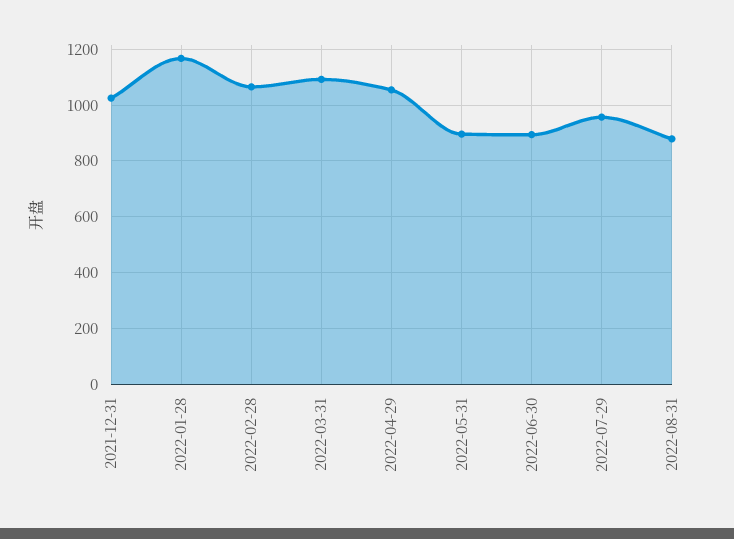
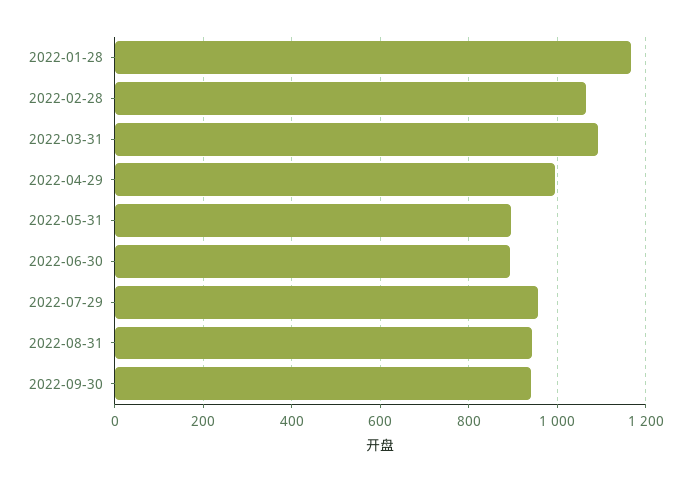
2021-12-31: 1025 -> none
2022-04-29: 1050 -> 1000
2022-08-31: 875 -> 940
2022-09-30: none -> 940

